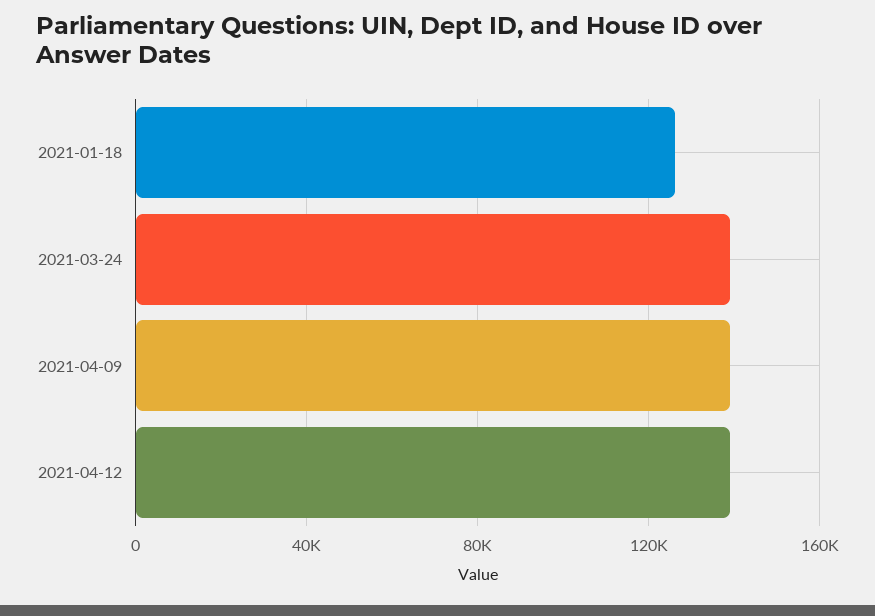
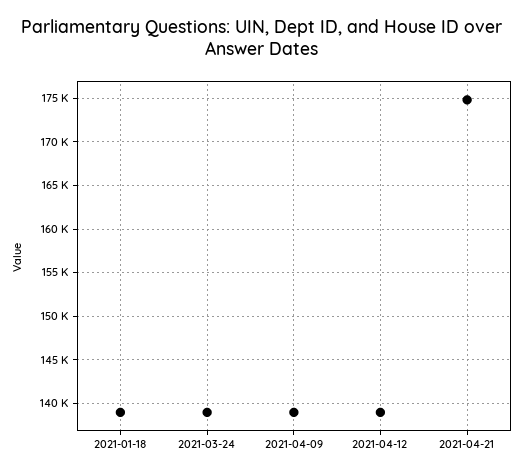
2021-01-18: 125000 -> 139000
2021-04-21: none -> 175000

